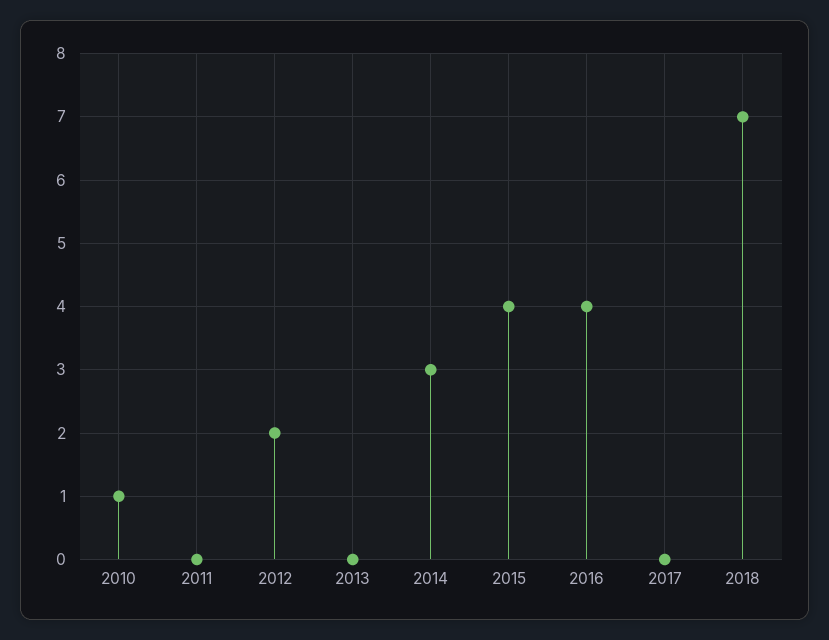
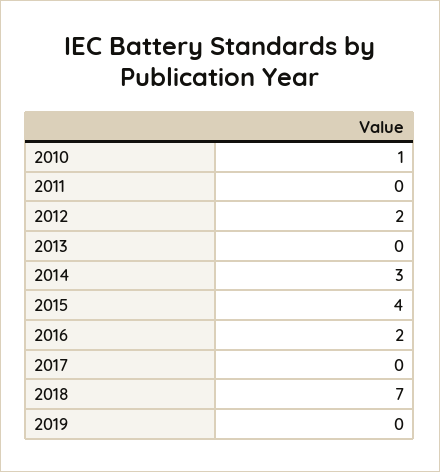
2016: 4 -> 2
2019: none -> 0

